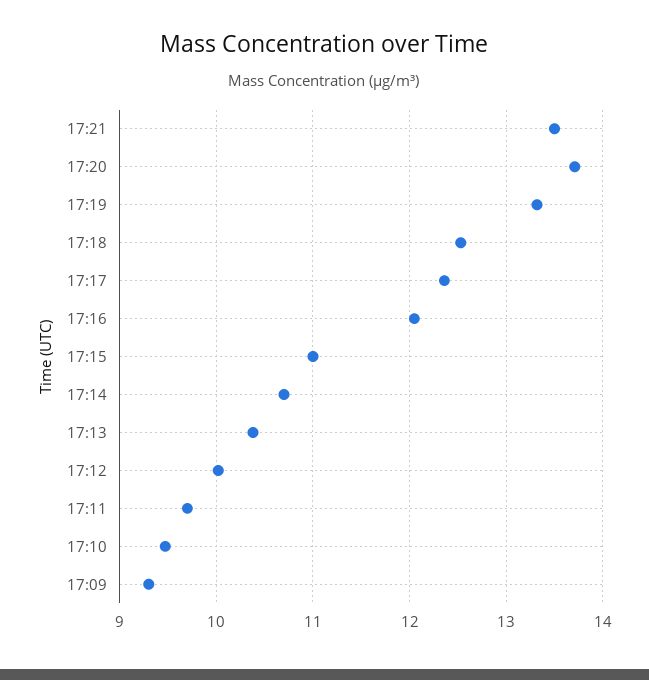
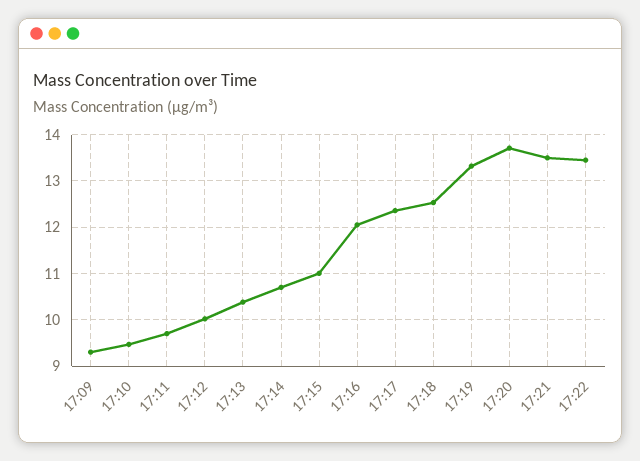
17:22: none -> 13.4

